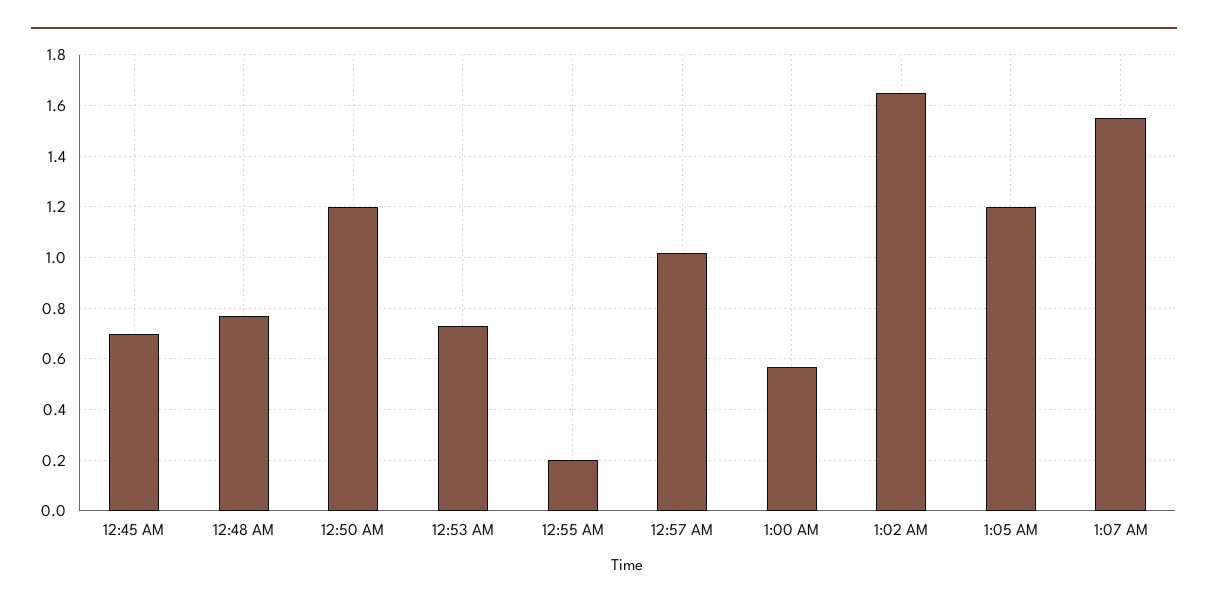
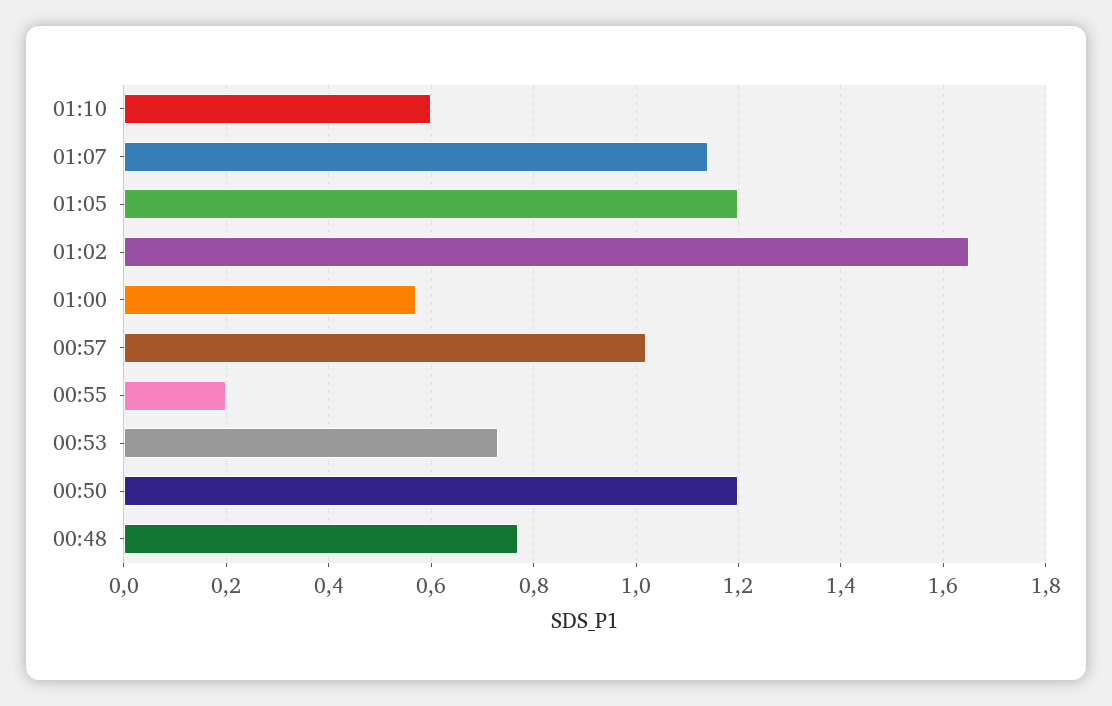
12:45 AM: 0.7 -> none
1:07 AM: 1.55 -> 1.15
01:10: none -> 0.6

